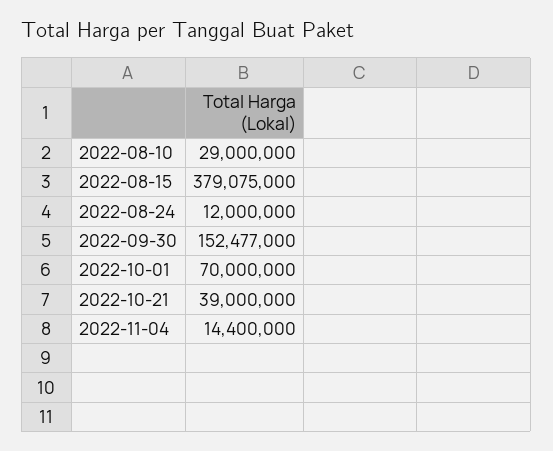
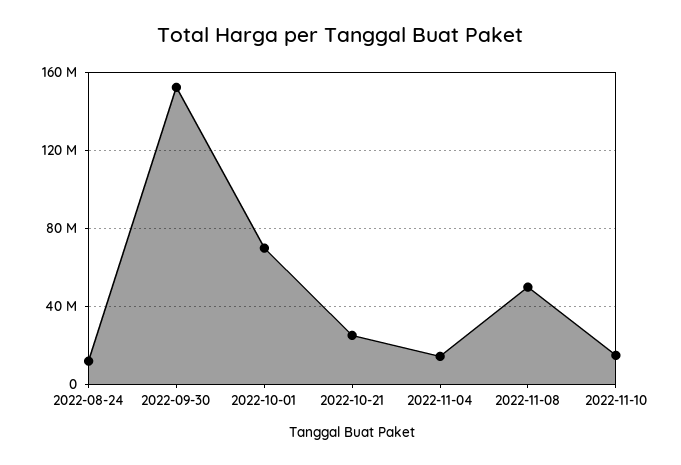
2022-08-10: 29000000 -> none
2022-08-15: 379075000 -> none
2022-10-21: 39000000 -> 25000000
2022-11-08: none -> 50000000
2022-11-10: none -> 15000000

